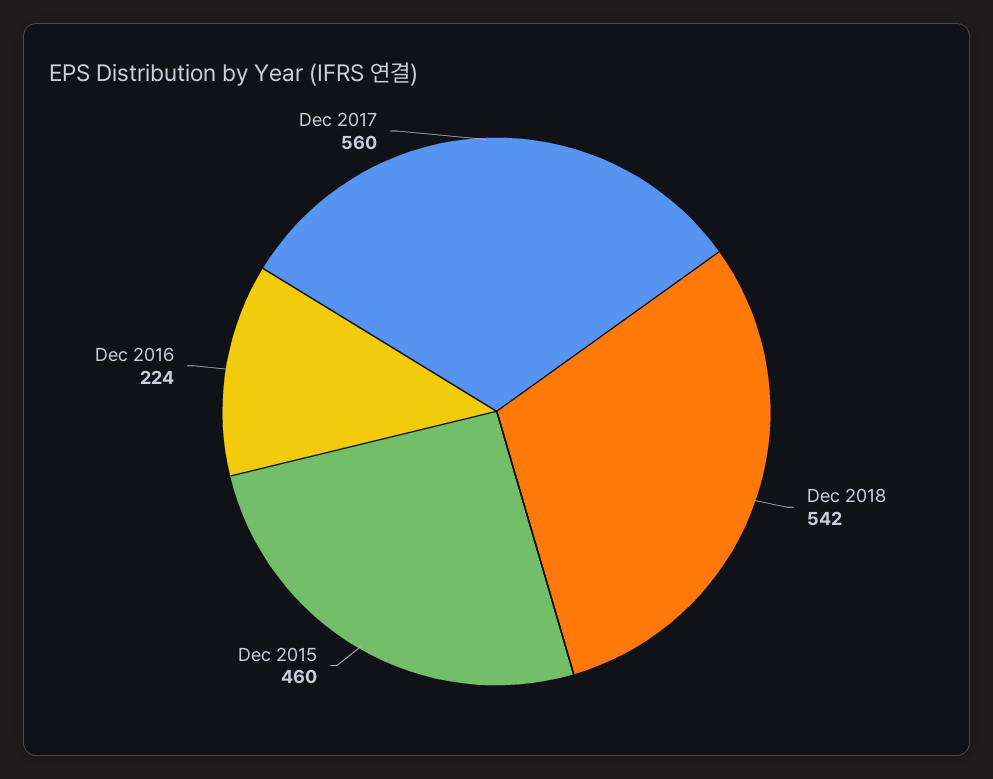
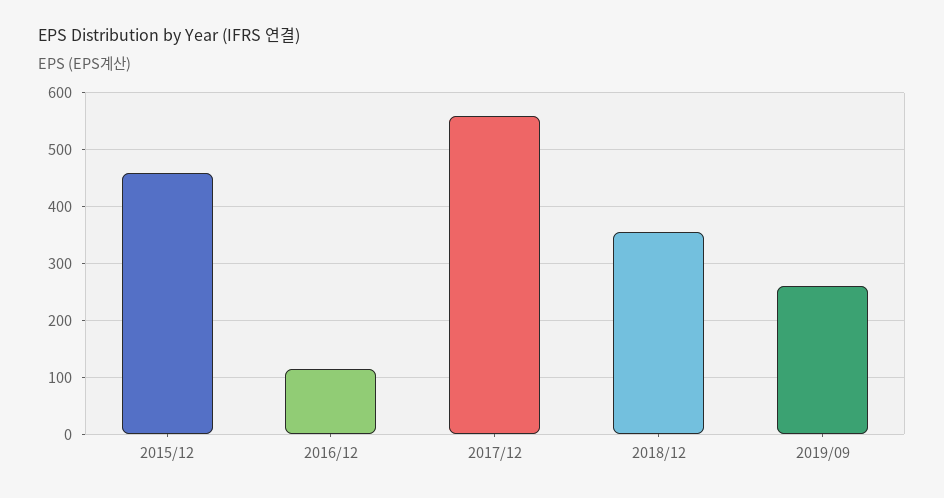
Dec 2018: 542 -> 360
Dec 2016: 224 -> 120
2019/09: none -> 260

